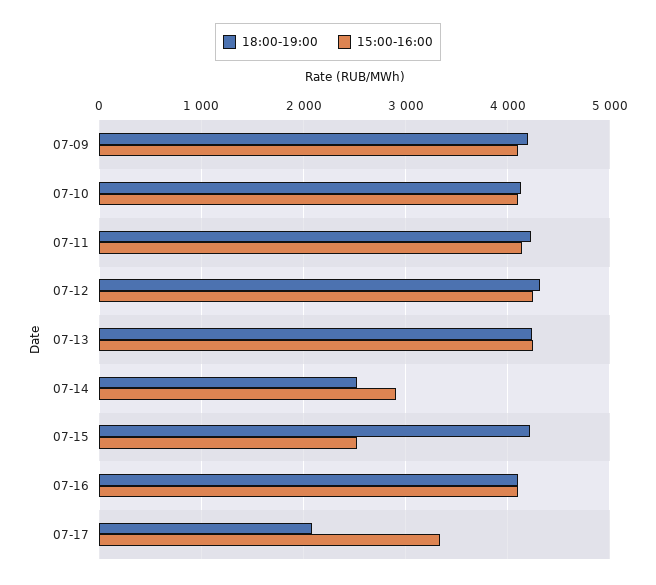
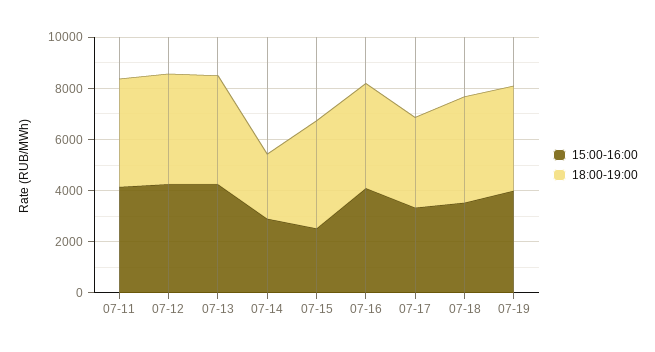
18:00-19:00, 07-09: 4200 -> none
15:00-16:00, 07-09: 4100 -> none
18:00-19:00, 07-10: 4100 -> none
15:00-16:00, 07-10: 4100 -> none
18:00-19:00, 07-17: 2100 -> 3500
15:00-16:00, 07-18: none -> 3500
18:00-19:00, 07-18: none -> 4000
15:00-16:00, 07-19: none -> 4000
18:00-19:00, 07-19: none -> 4000

